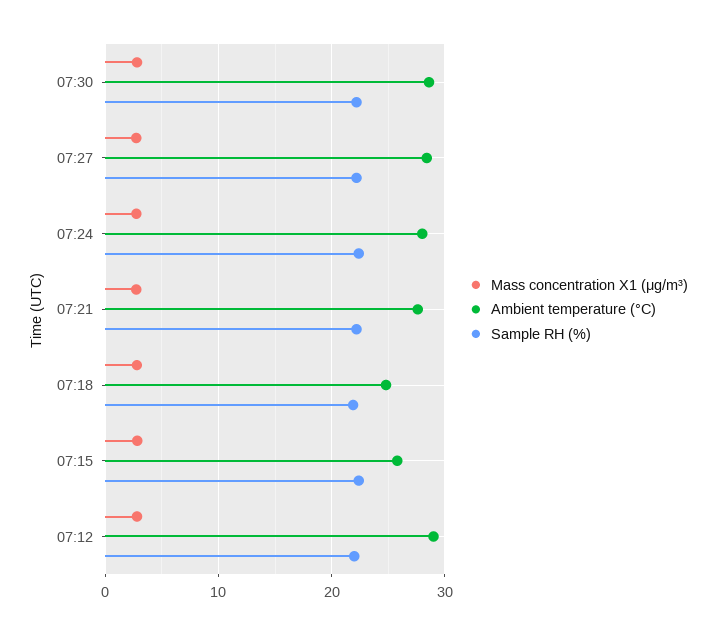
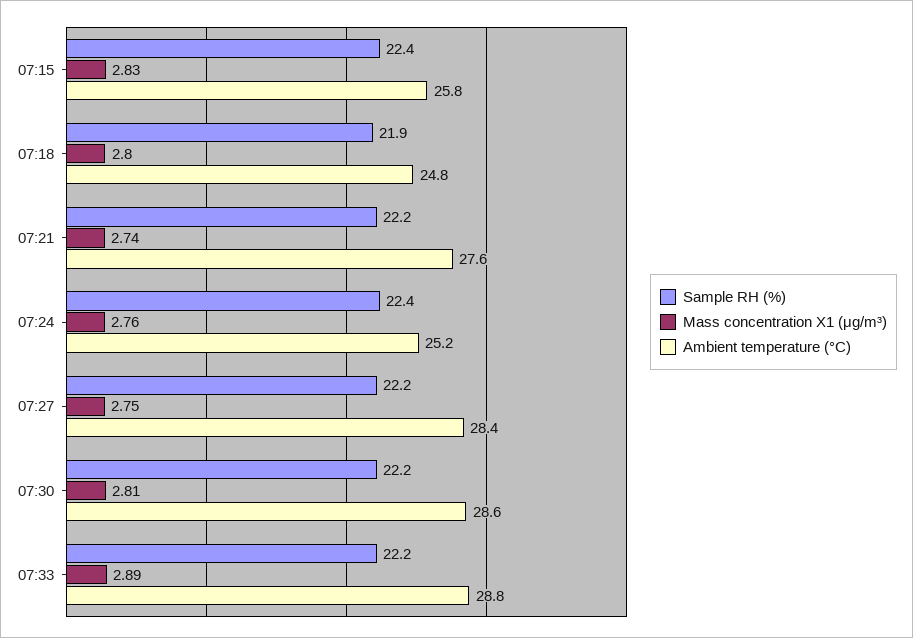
Ambient temperature (°C), 07:24: 28 -> 25.2
Mass concentration X1 (μg/m³), 07:12: 3 -> none
Ambient temperature (°C), 07:12: 29 -> none
Sample RH (%), 07:12: 22 -> none
Sample RH (%), 07:33: none -> 22.2
Mass concentration X1 (μg/m³), 07:33: none -> 2.89
Ambient temperature (°C), 07:33: none -> 28.8

